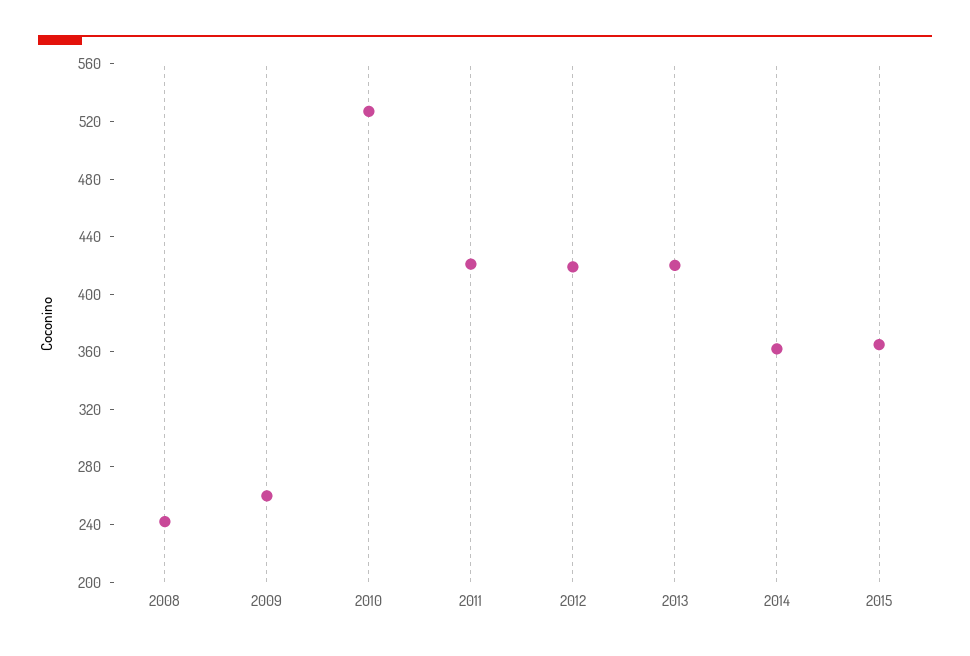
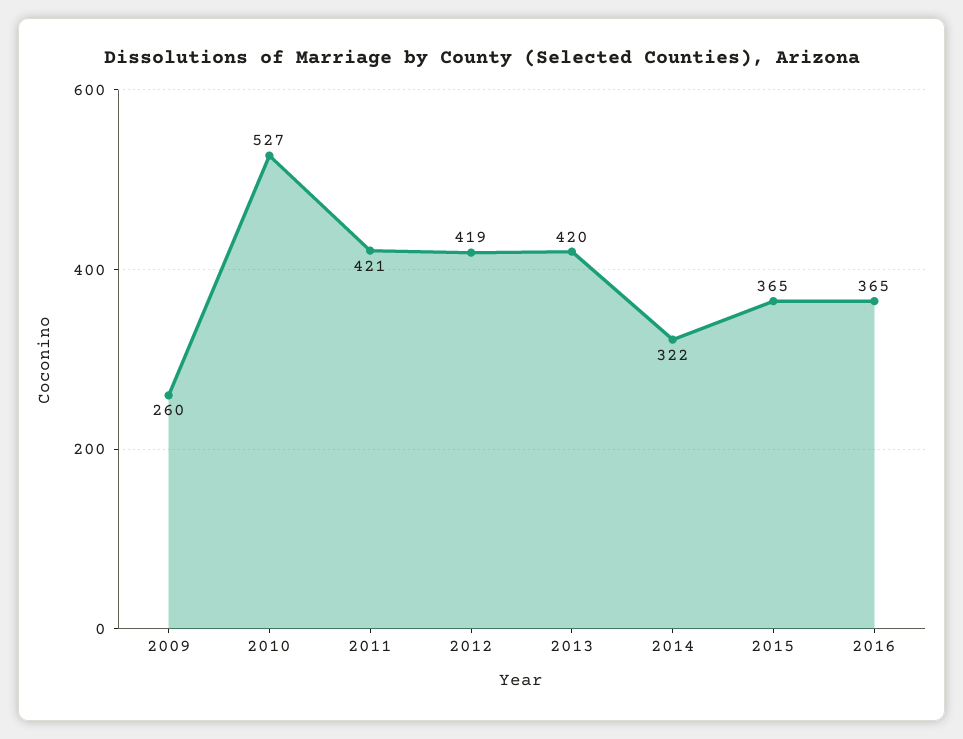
2008: 240 -> none
2014: 360 -> 322
2016: none -> 365

